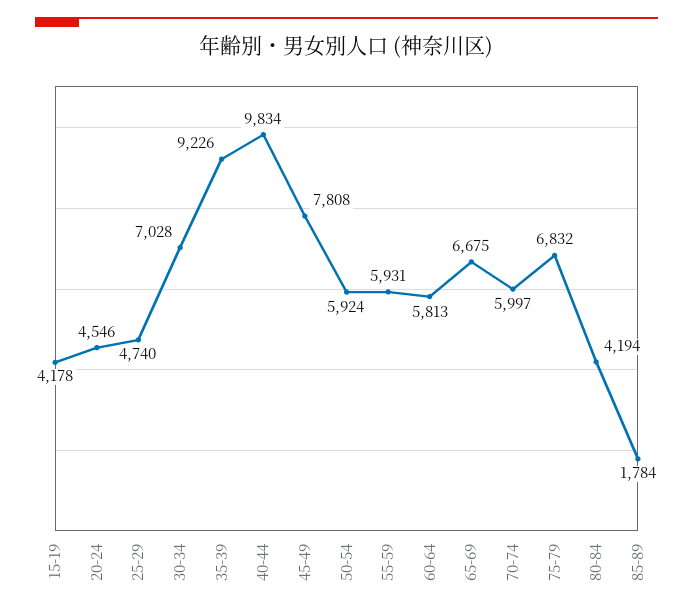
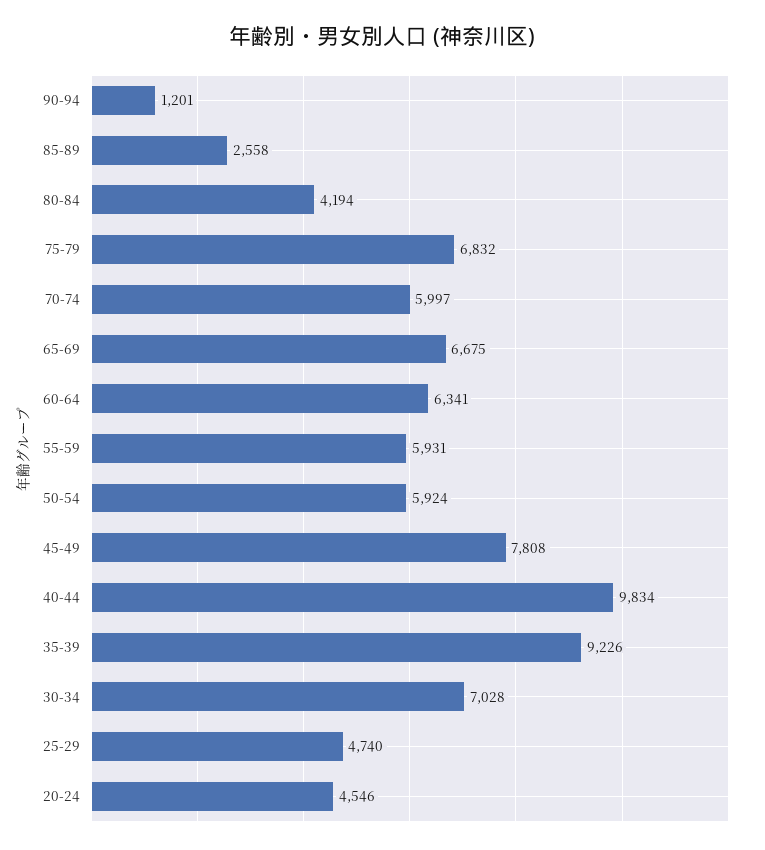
15-19: 4178 -> none
60-64: 5813 -> 6341
85-89: 1784 -> 2558
90-94: none -> 1201

